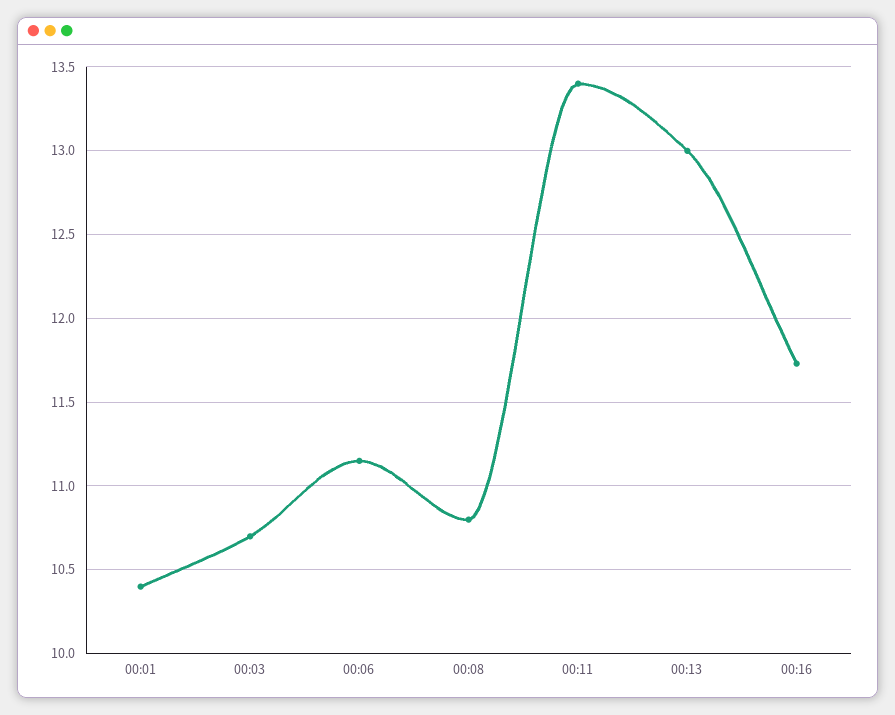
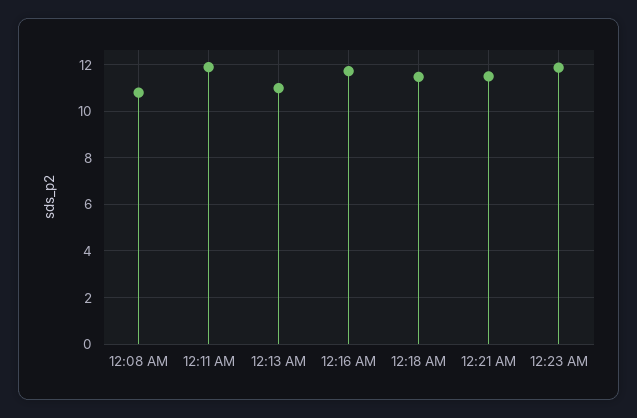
00:01: 10.4 -> none
00:03: 10.7 -> none
00:06: 11.15 -> none
00:11: 13.4 -> 12
00:13: 13 -> 11
12:18 AM: none -> 11.5
12:21 AM: none -> 11.5
12:23 AM: none -> 12

